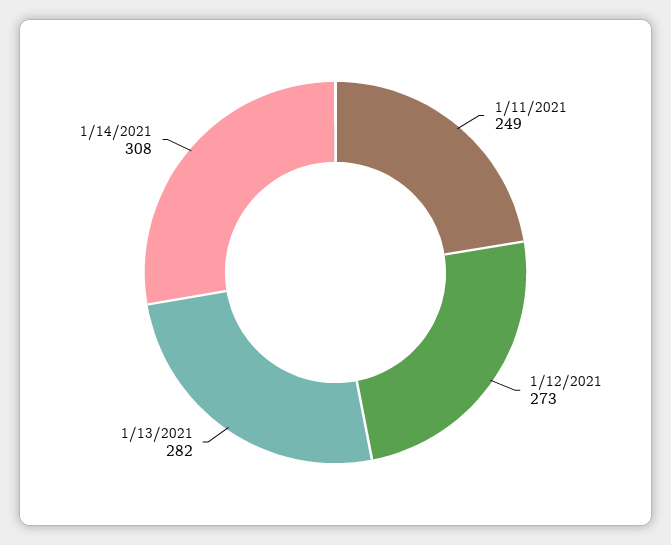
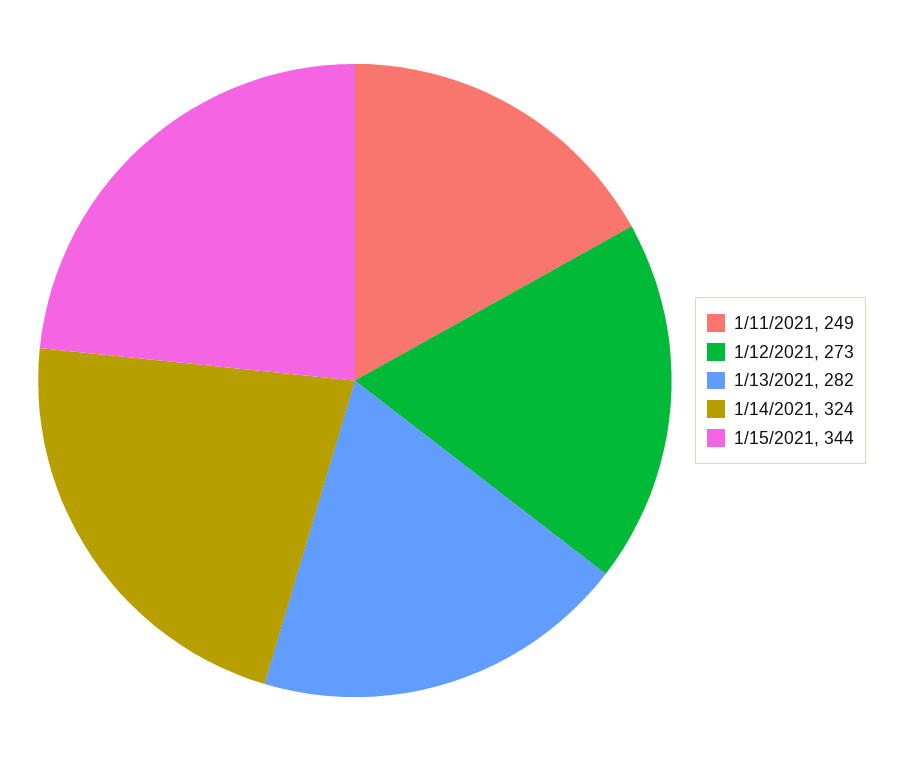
1/14/2021: 308 -> 324
1/15/2021: none -> 344

